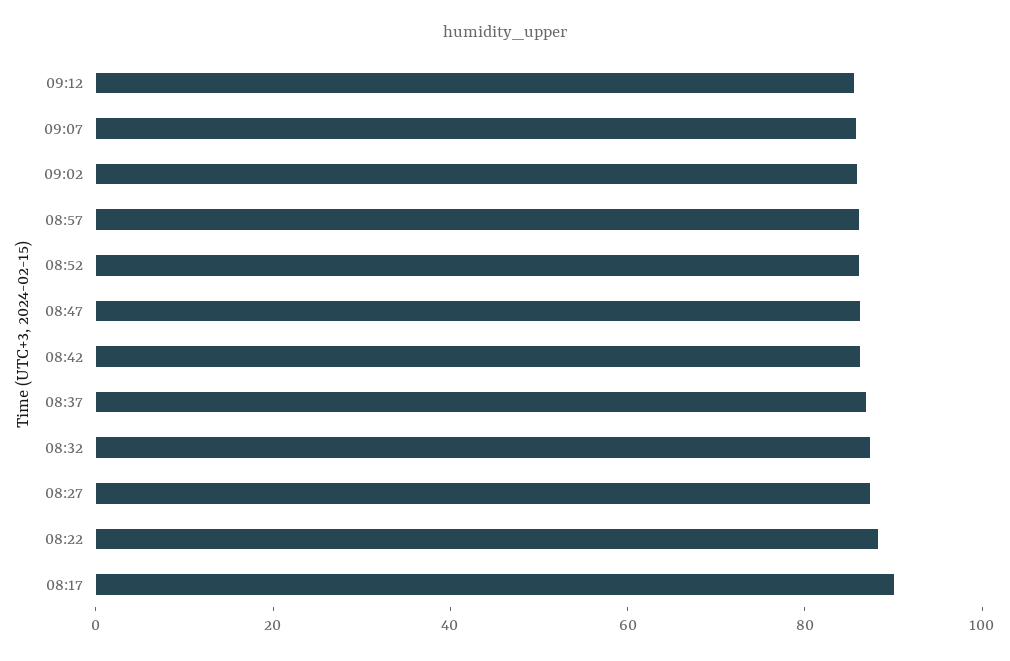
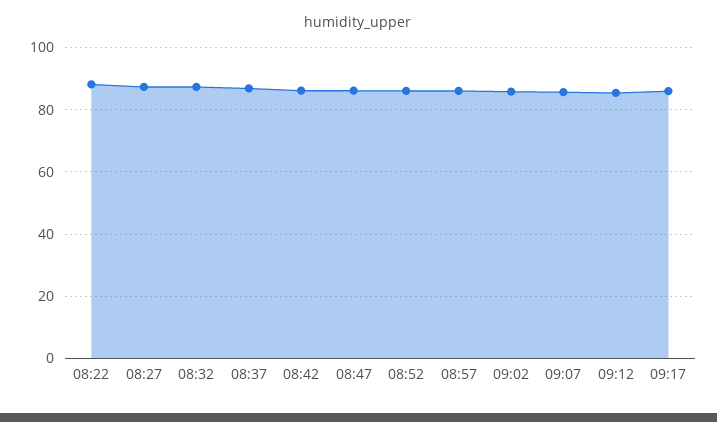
08:17: 90 -> none
09:17: none -> 86

